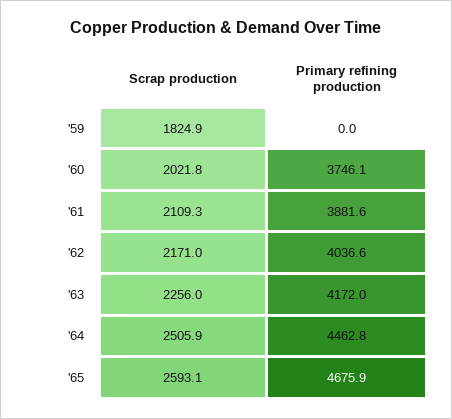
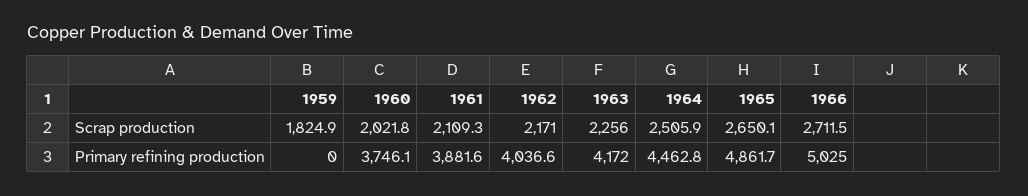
Scrap production, '65: 2593.1 -> 2650.1
Primary refining production, '65: 4675.9 -> 4861.7
Scrap production, 1966: none -> 2711.5
Primary refining production, 1966: none -> 5025

